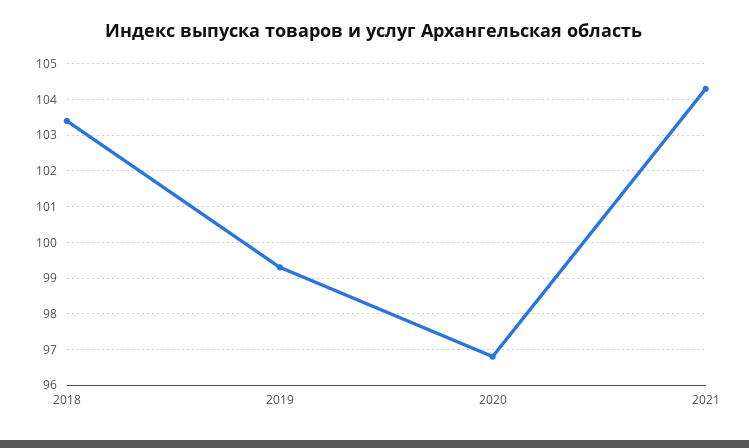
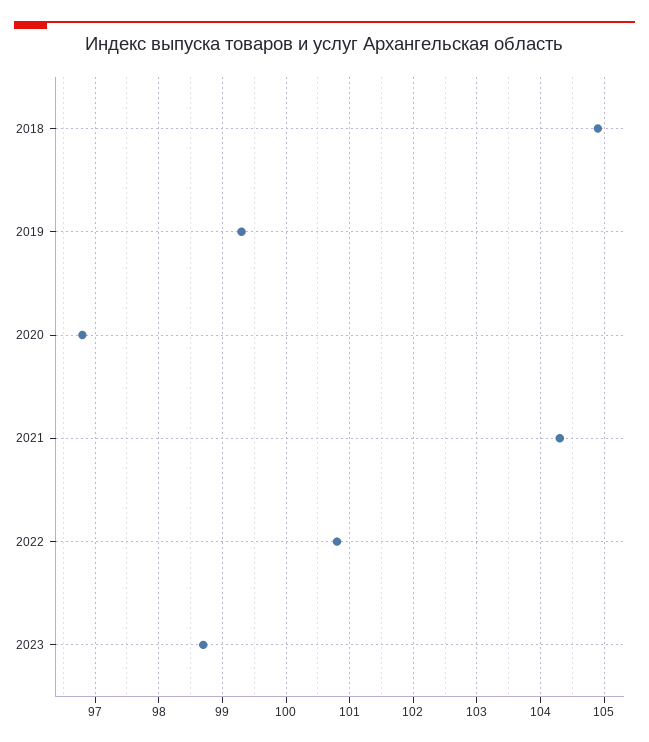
2018: 103.5 -> 104.9
2022: none -> 100.8
2023: none -> 98.7

